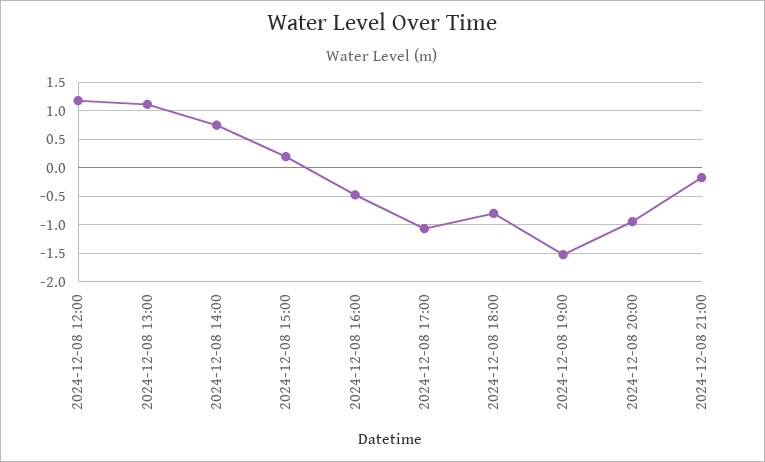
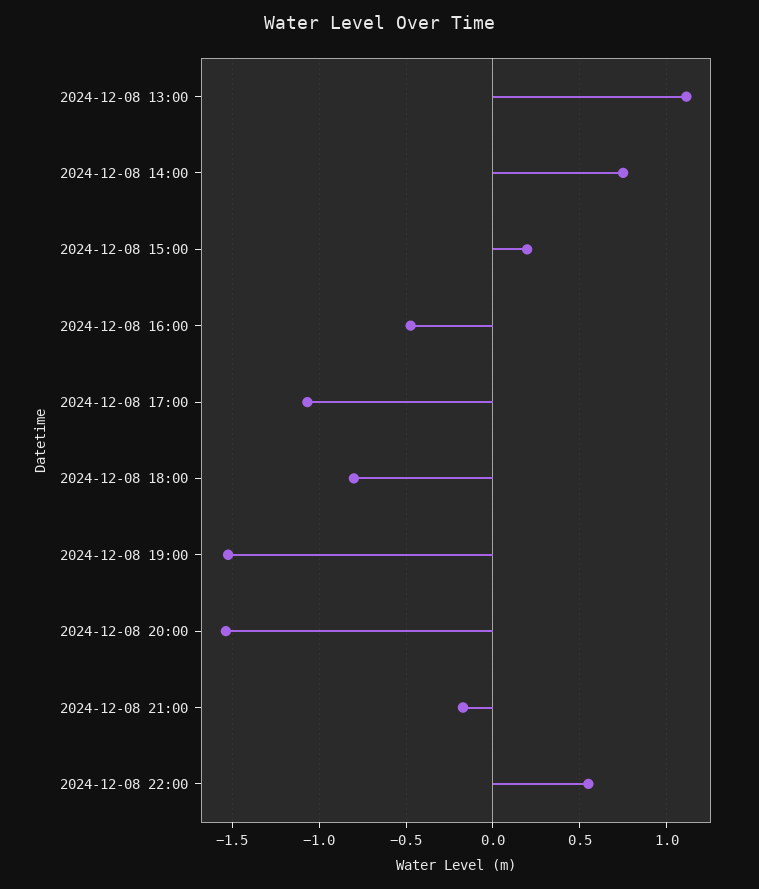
2024-12-08 12:00: 1.25 -> none
2024-12-08 20:00: -1 -> -1.55
2024-12-08 22:00: none -> 0.55

